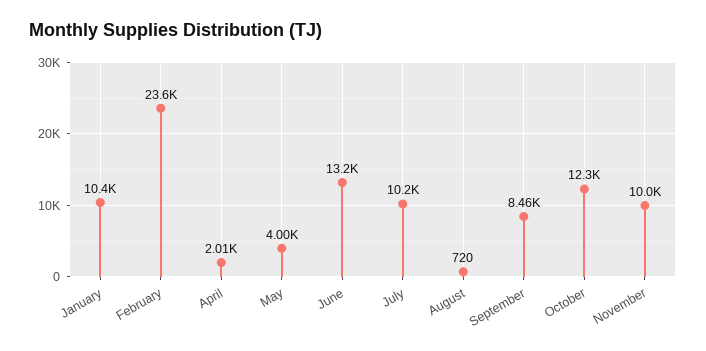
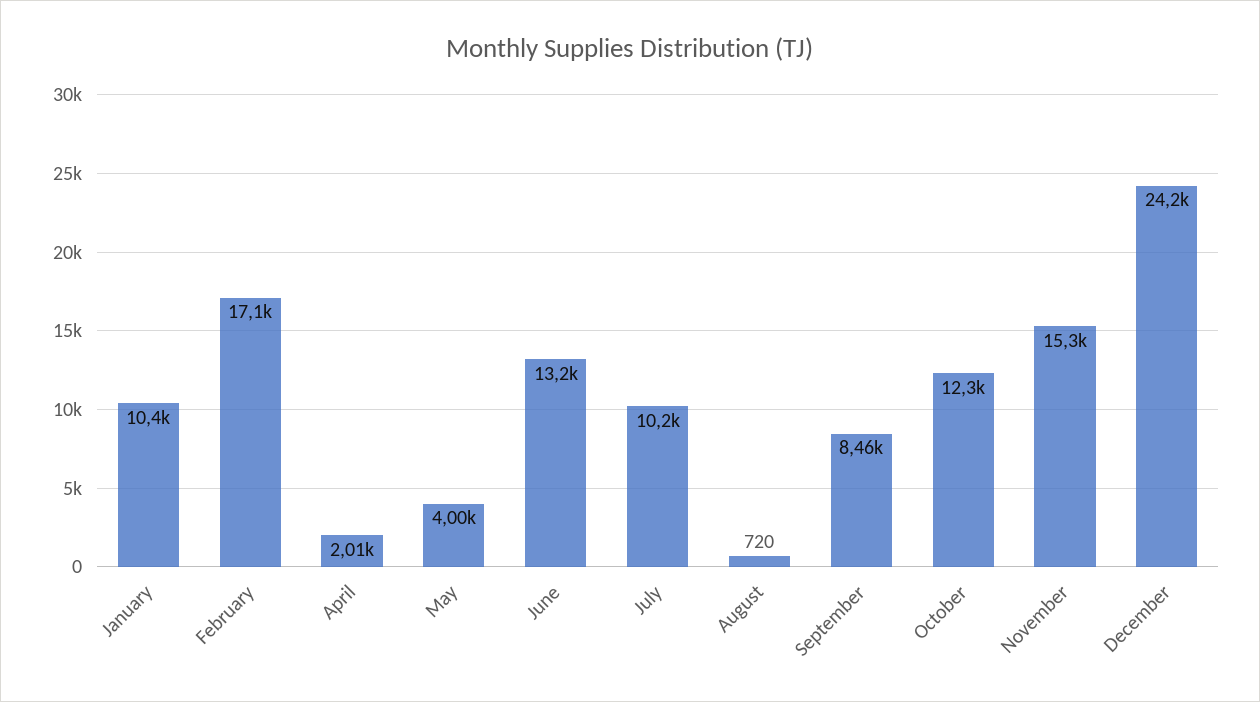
February: 23600 -> 17100
November: 10000 -> 15300
December: none -> 24200

